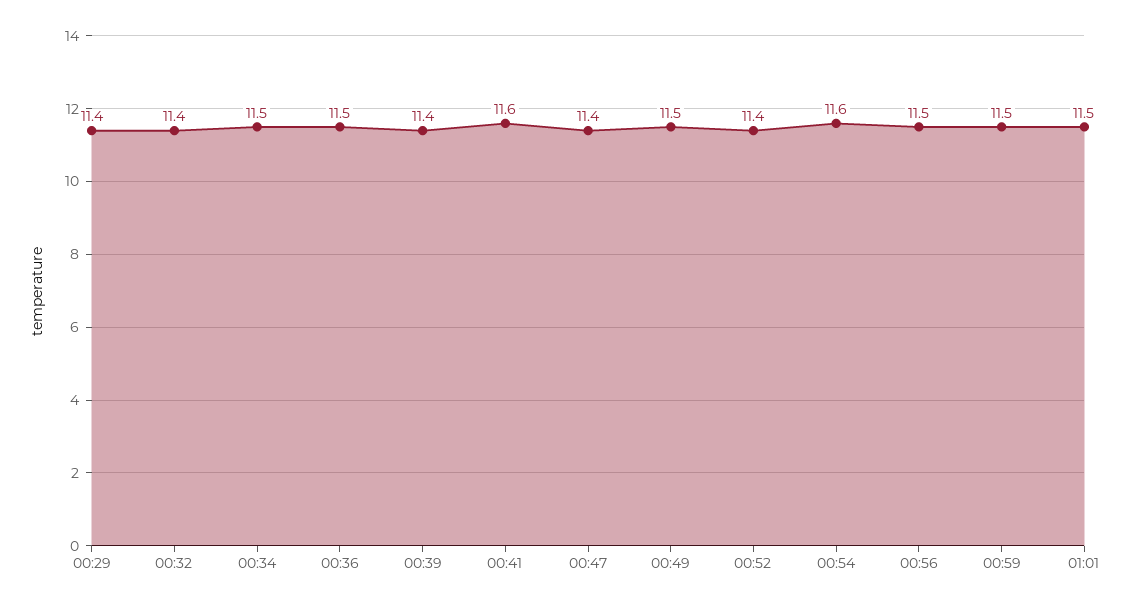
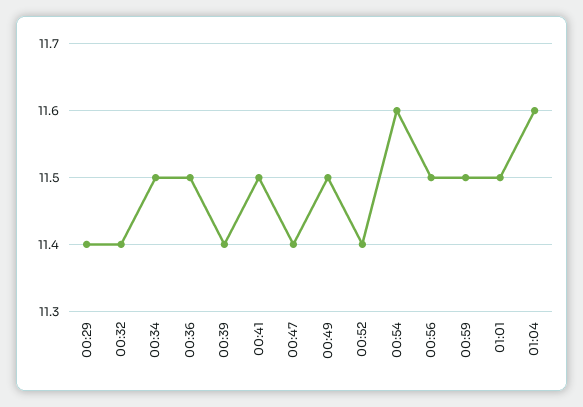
00:41: 11.6 -> 11.5
01:04: none -> 11.6

